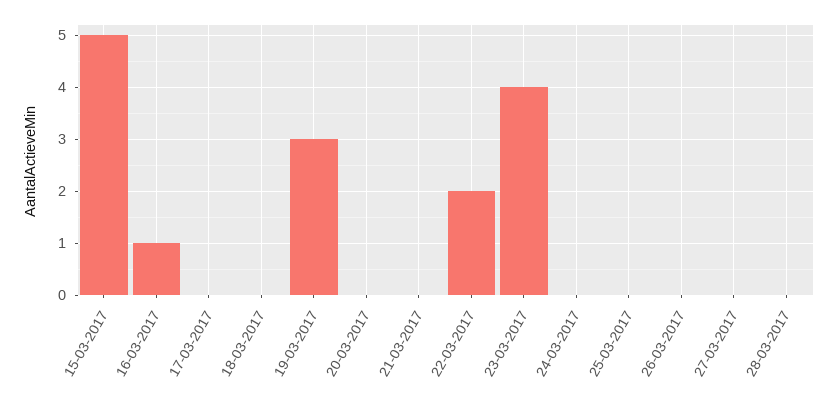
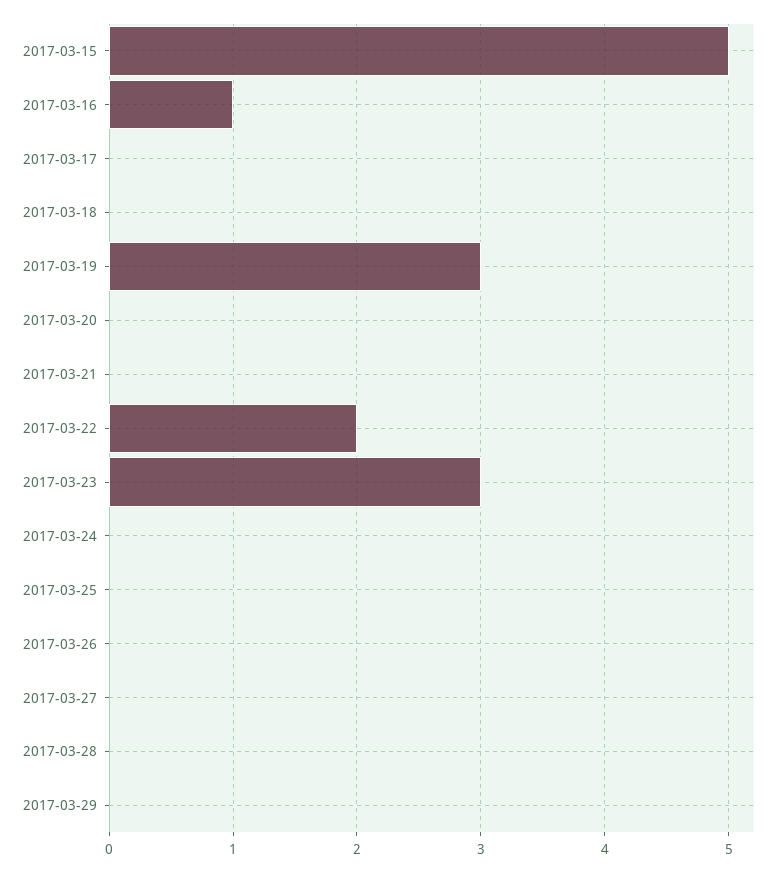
23-03-2017: 4 -> 3
2017-03-29: none -> 0

